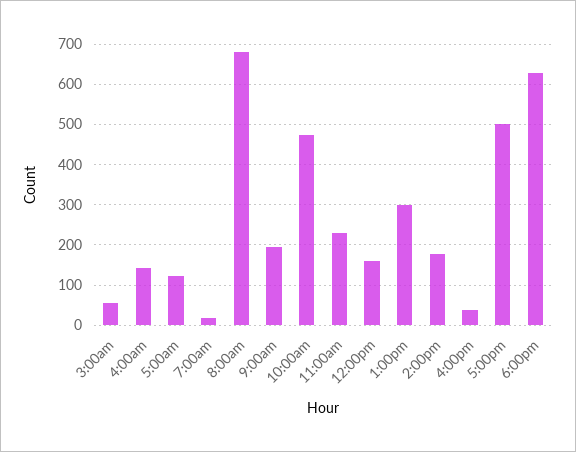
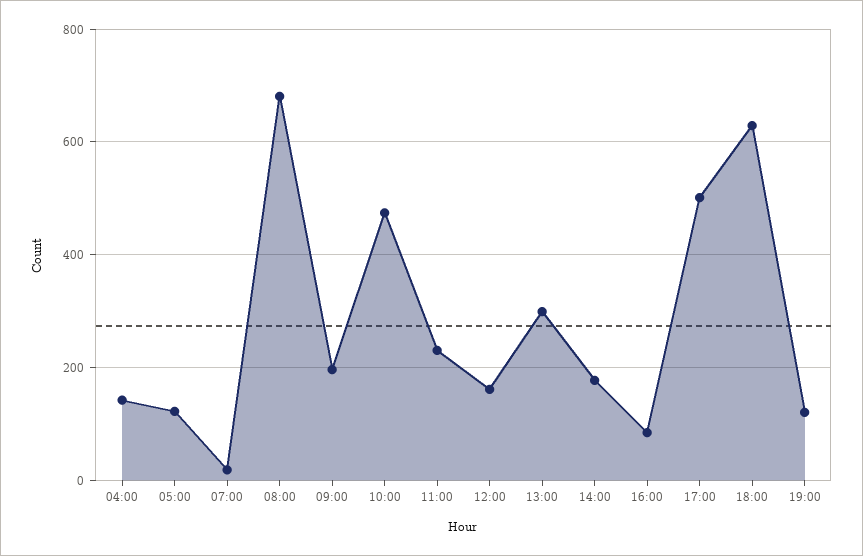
3:00am: 60 -> none
4:00pm: 40 -> 80
19:00: none -> 120

